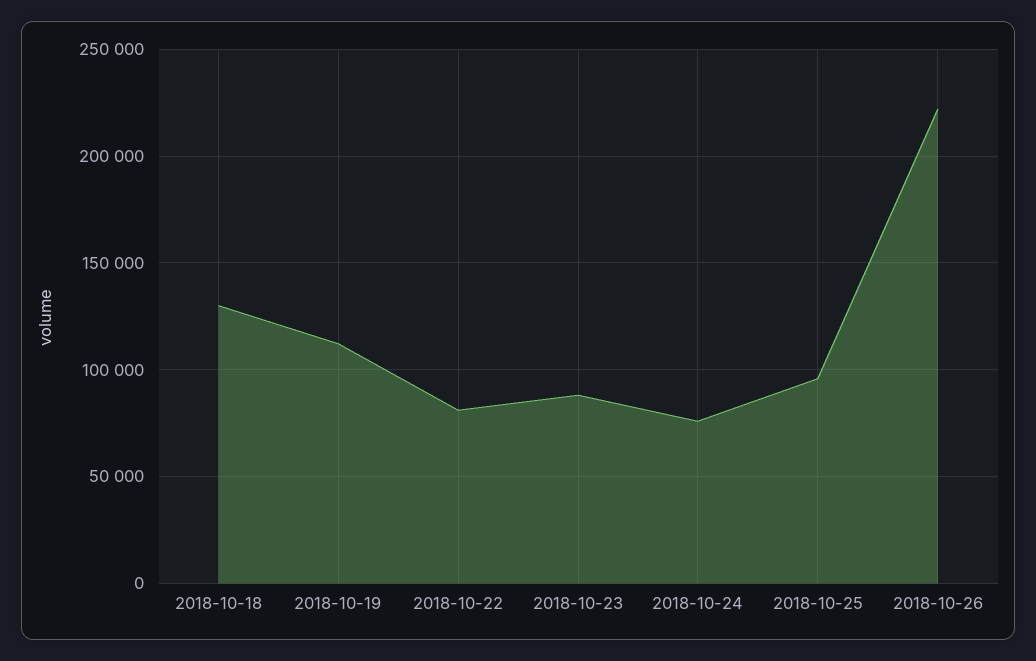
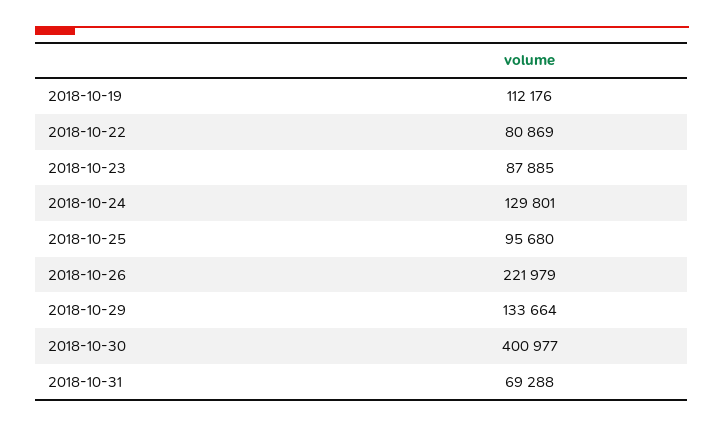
2018-10-18: 130000 -> none
2018-10-24: 75000 -> 129801
2018-10-29: none -> 133664
2018-10-30: none -> 400977
2018-10-31: none -> 69288

